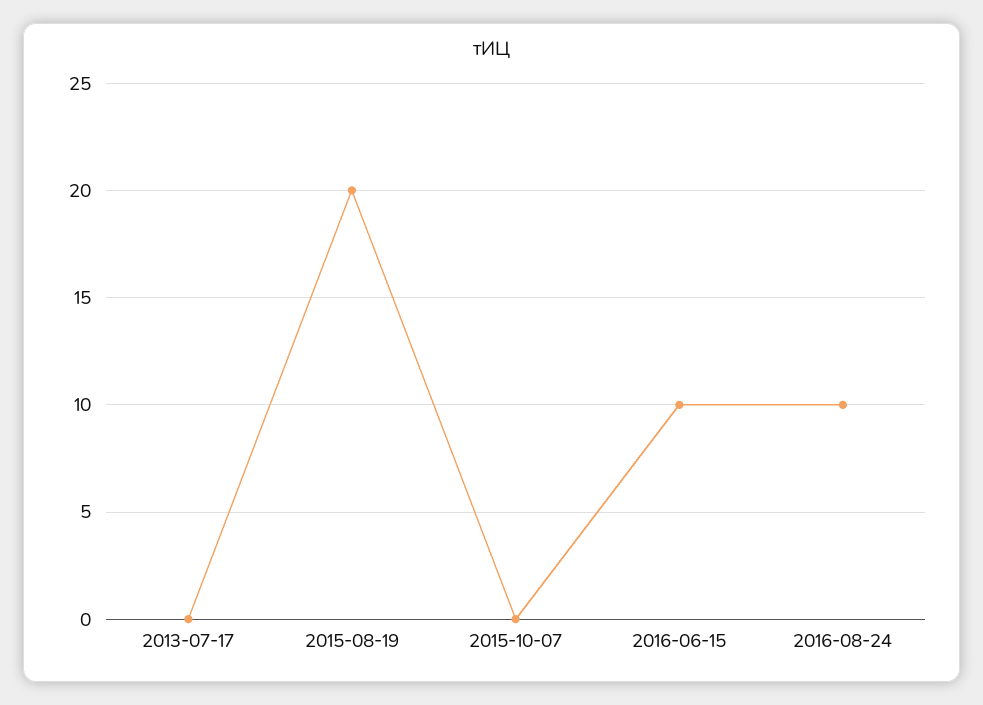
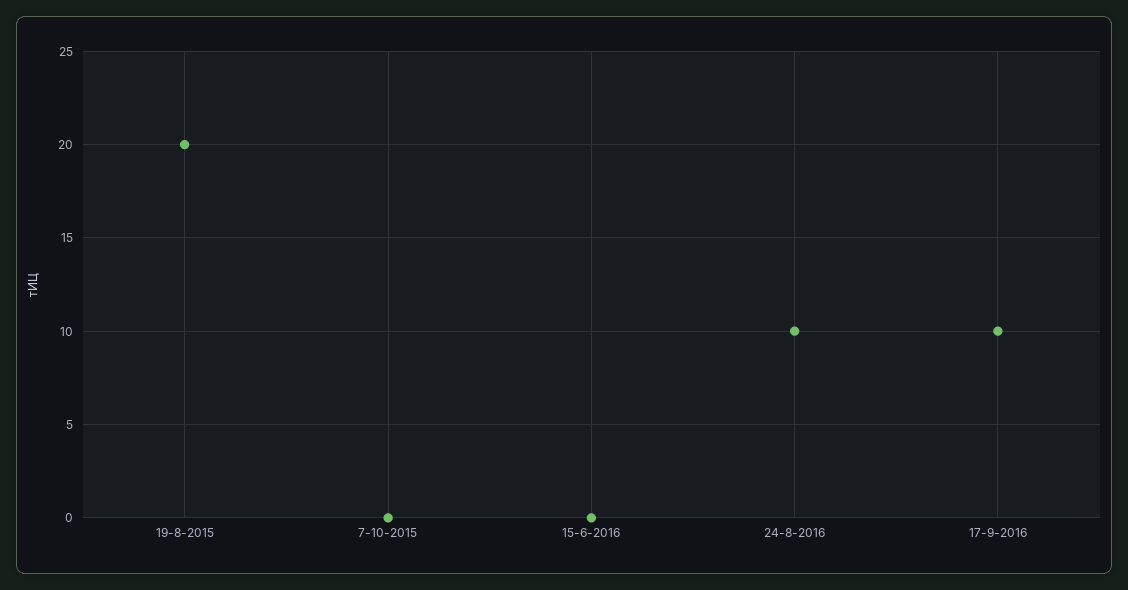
2013-07-17: 0 -> none
2016-06-15: 10 -> 0
17-9-2016: none -> 10

